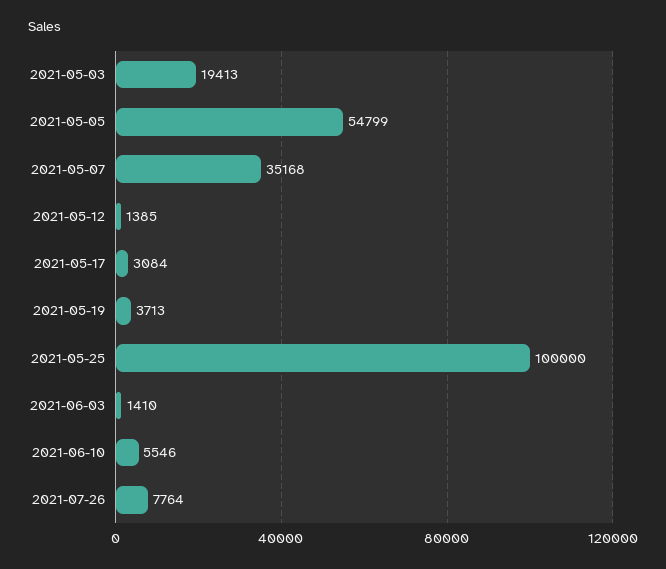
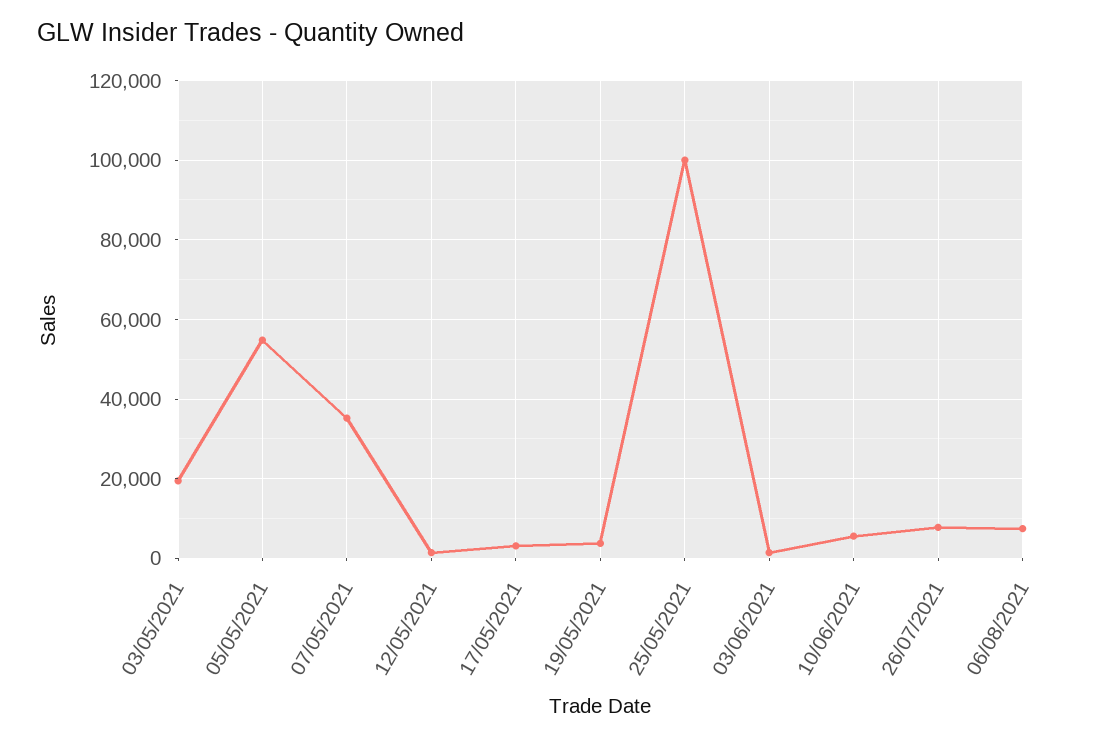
06/08/2021: none -> 8000

